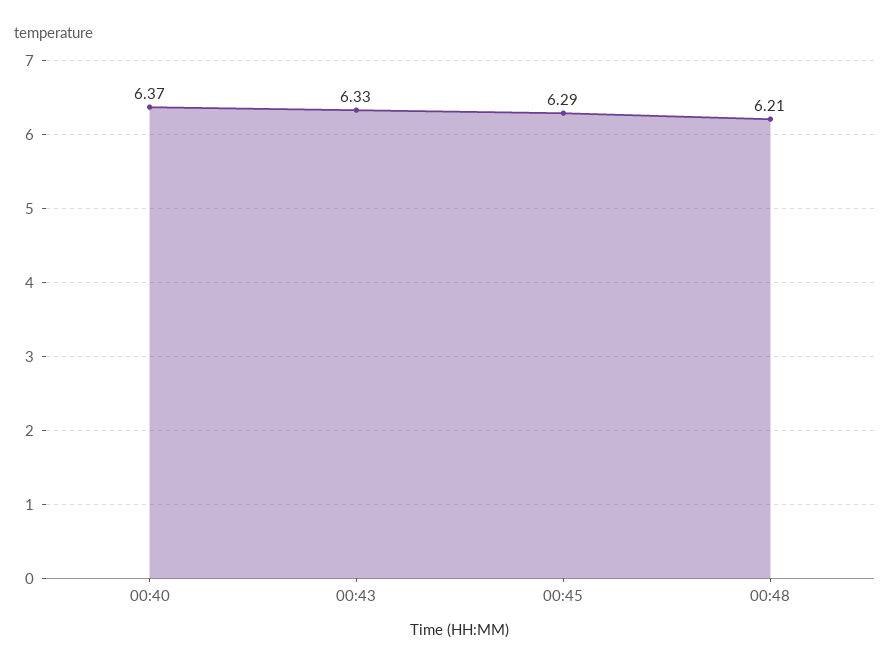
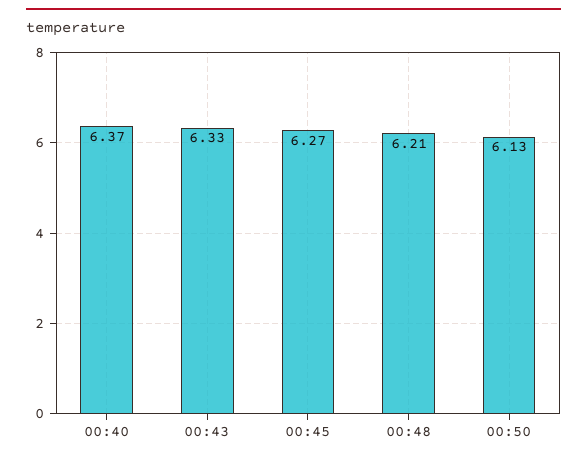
00:45: 6.29 -> 6.27
00:50: none -> 6.13

